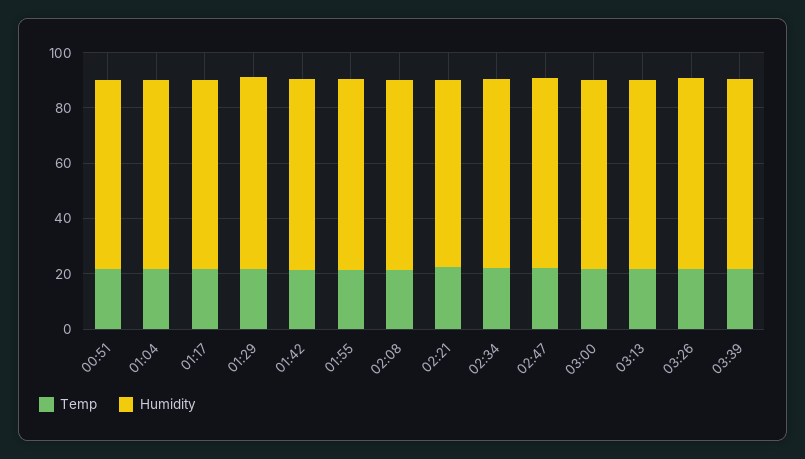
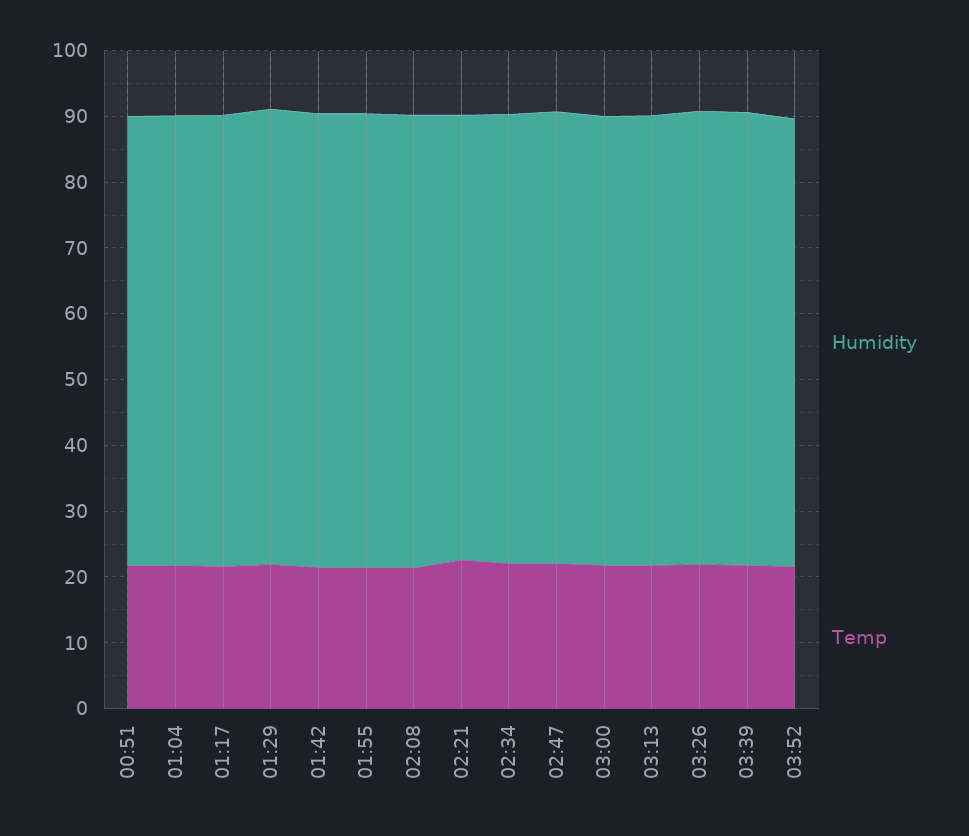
Humidity, 03:52: none -> 68
Temp, 03:52: none -> 22

